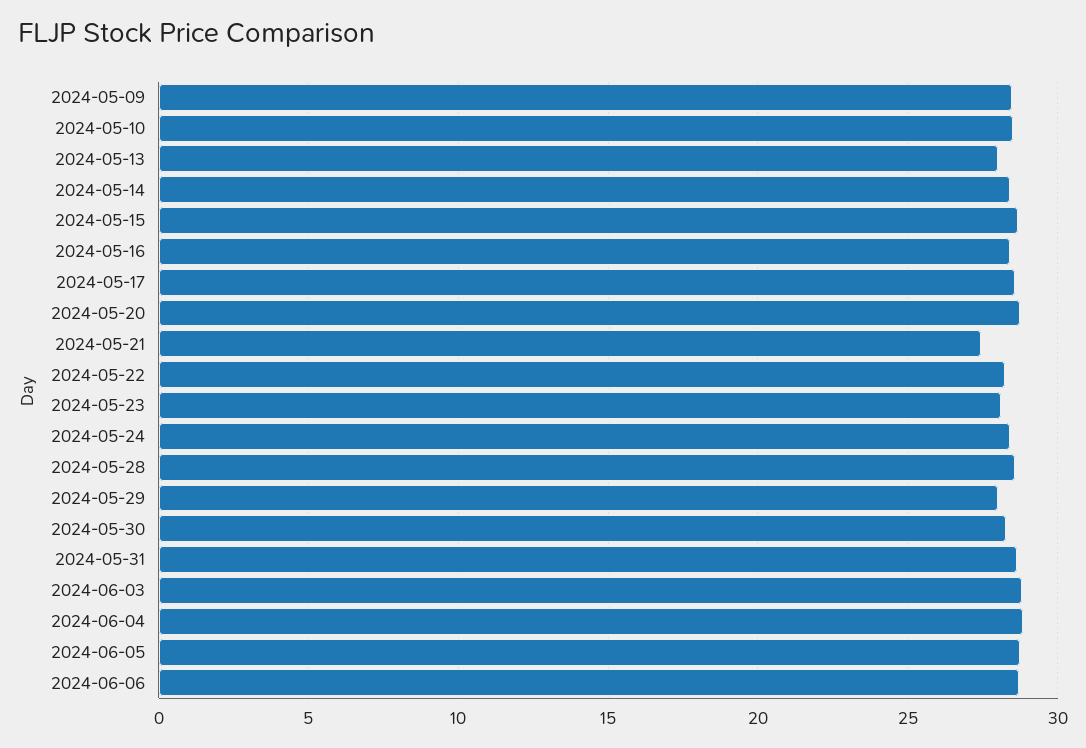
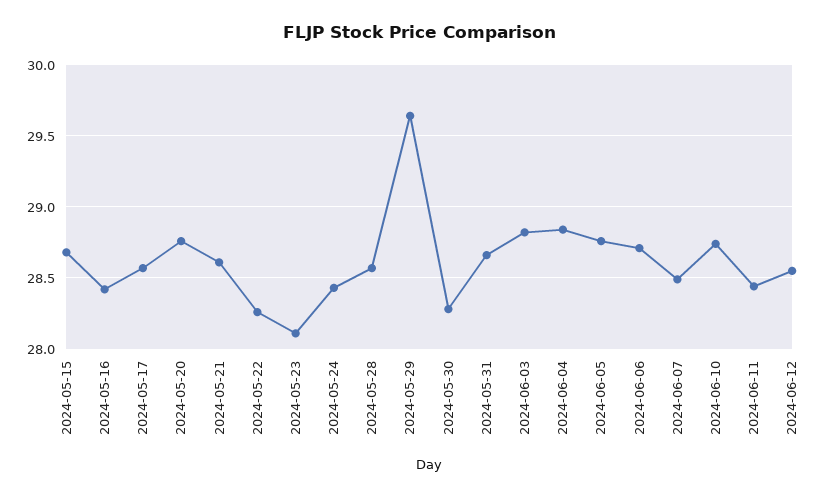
2024-05-09: 28.5 -> none
2024-05-10: 28.5 -> none
2024-05-13: 28 -> none
2024-05-14: 28.5 -> none
2024-05-21: 27.5 -> 28.6
2024-05-29: 28 -> 29.65
2024-06-07: none -> 28.5
2024-06-10: none -> 28.75
2024-06-11: none -> 28.45
2024-06-12: none -> 28.55

